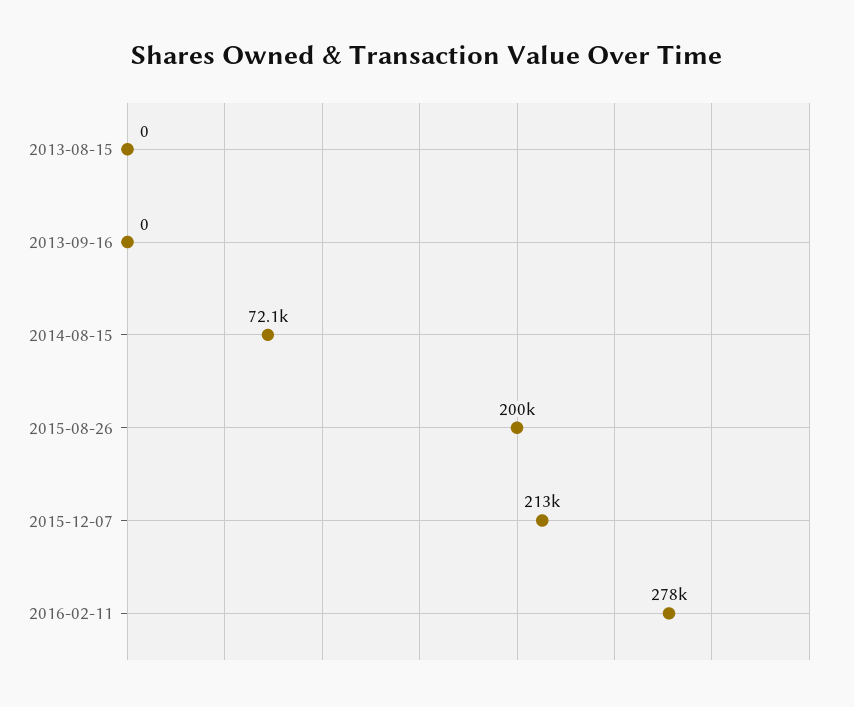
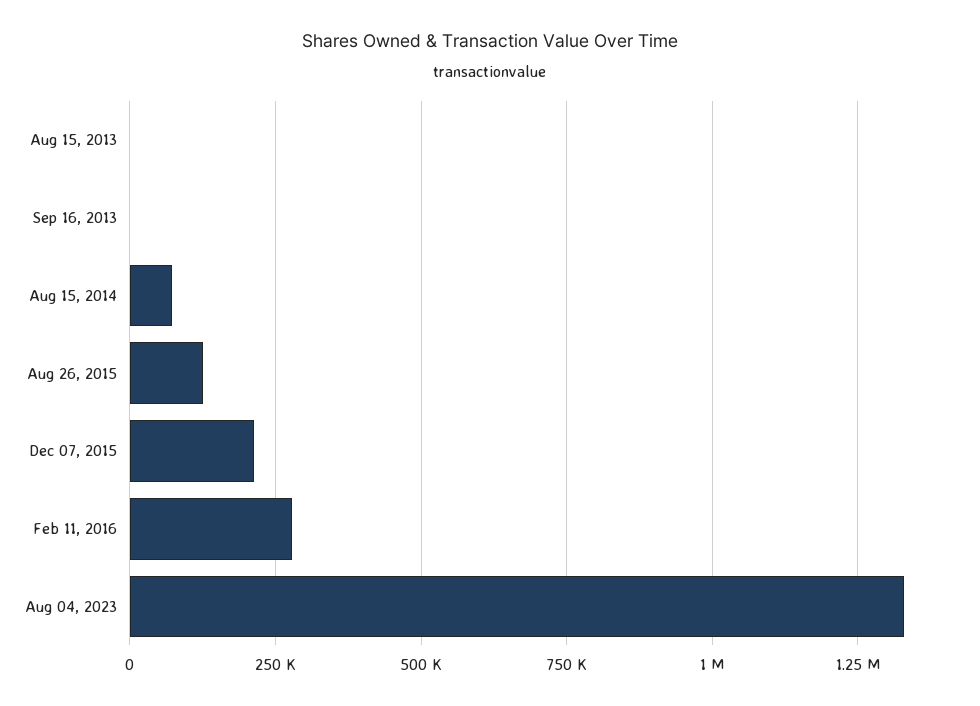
2015-08-26: 200000 -> 125000
Aug 04, 2023: none -> 1325000

